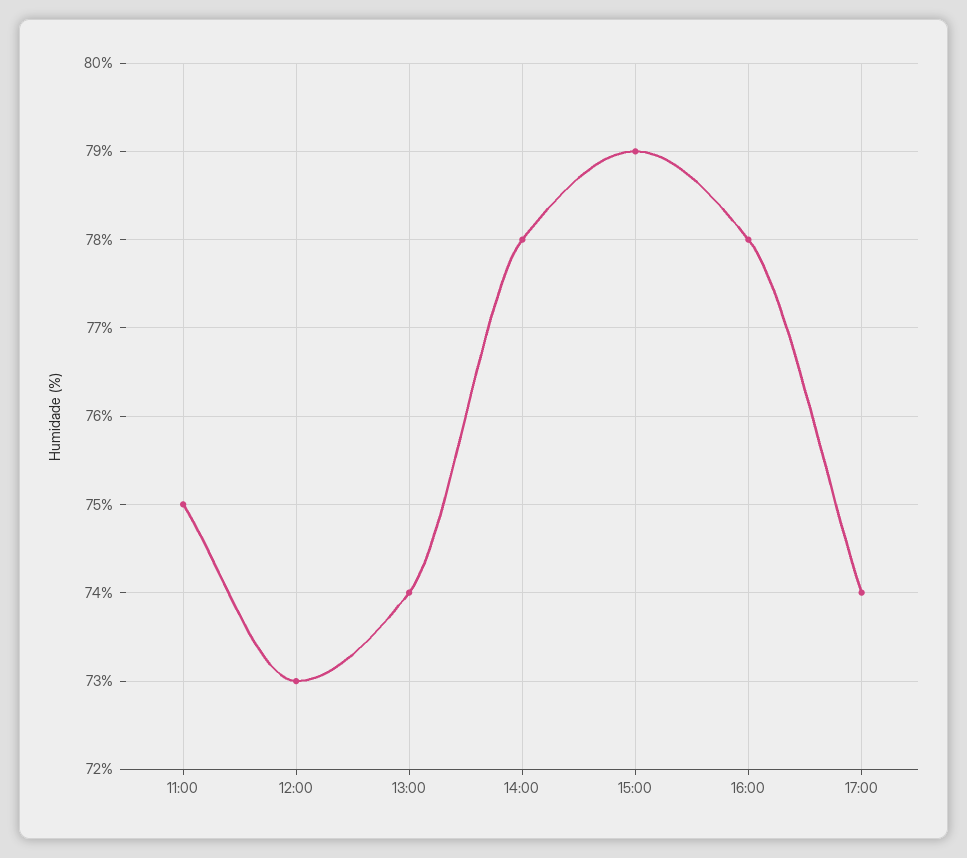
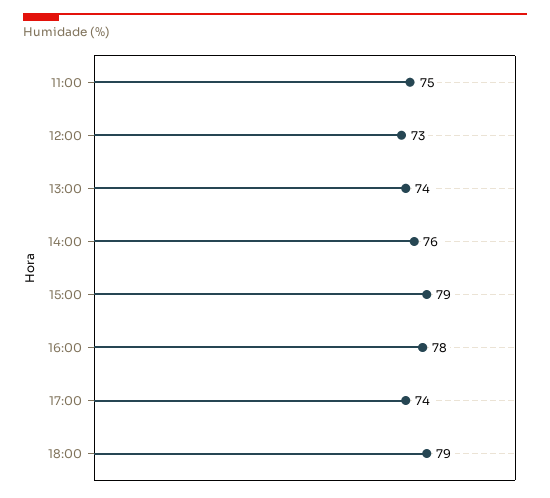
14:00: 78 -> 76
18:00: none -> 79

